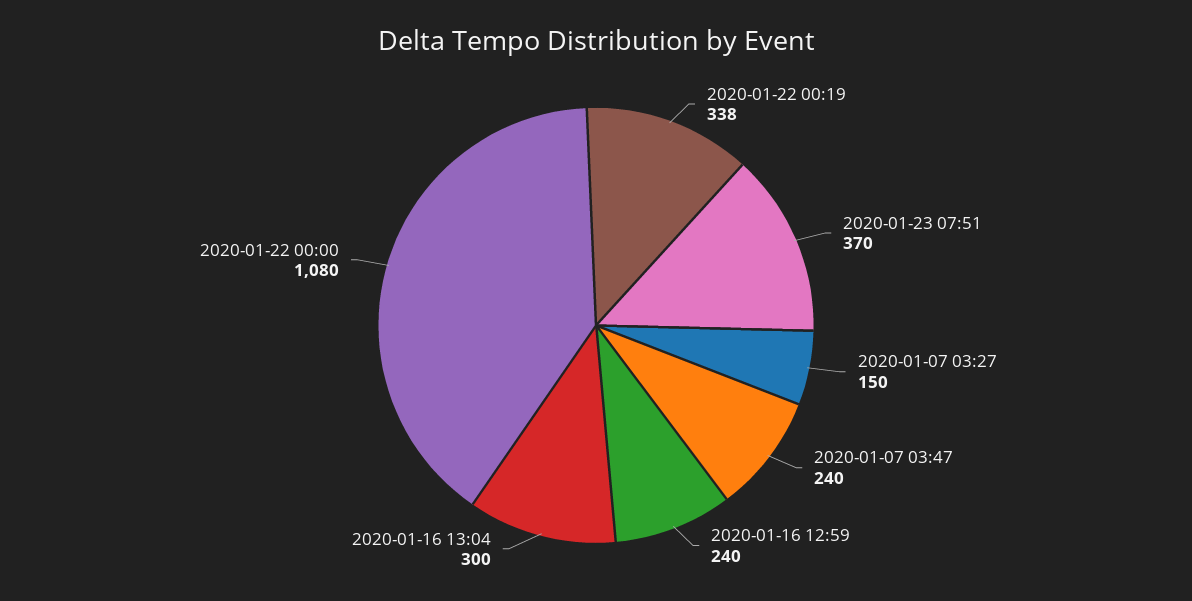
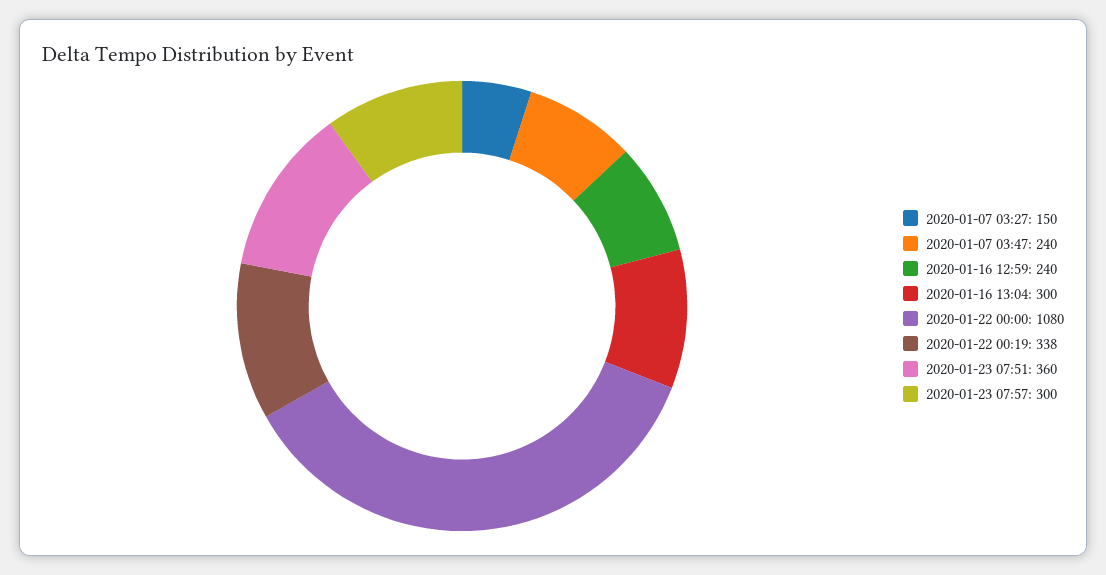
2020-01-23 07:51: 370 -> 360
2020-01-23 07:57: none -> 300

